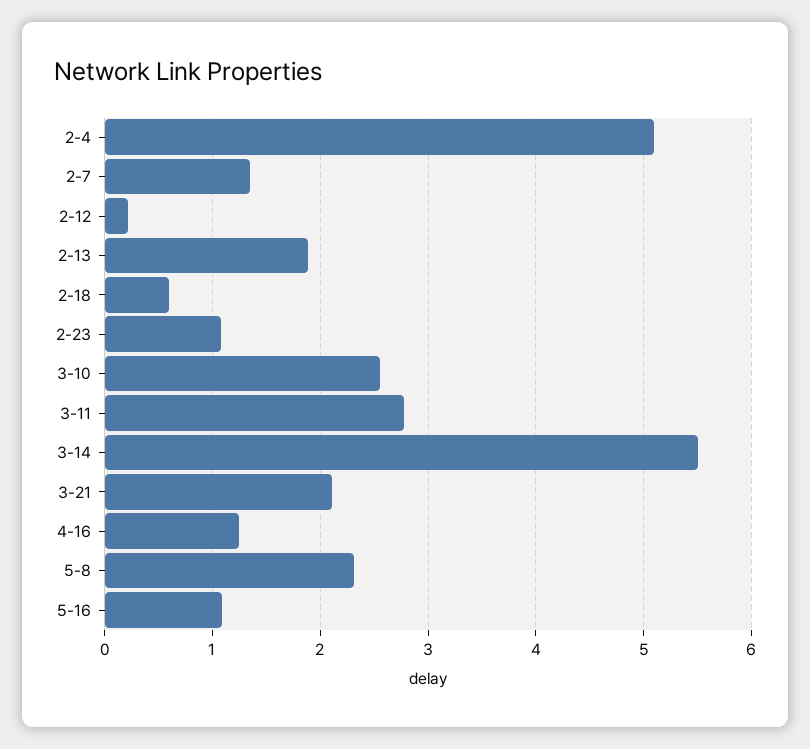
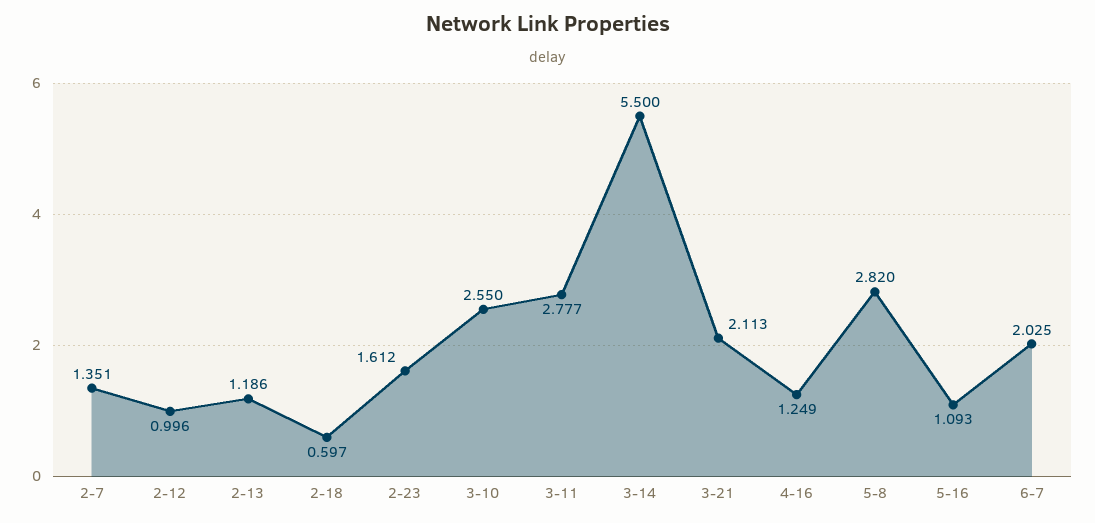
2-4: 5.1 -> none
2-12: 0.2 -> 0.996
2-13: 1.9 -> 1.186
2-23: 1.1 -> 1.612
5-8: 2.3 -> 2.82
6-7: none -> 2.025

